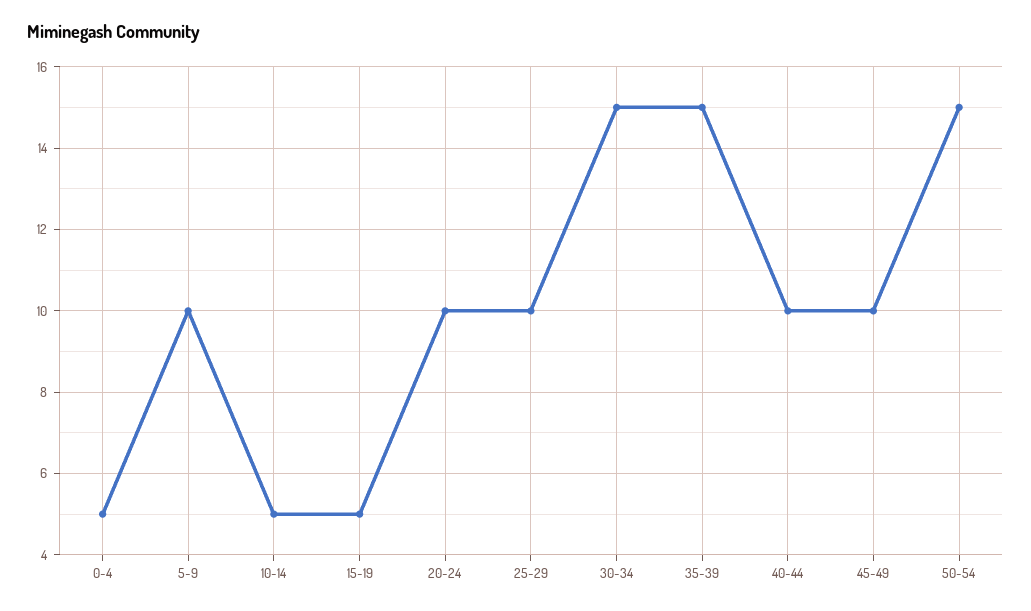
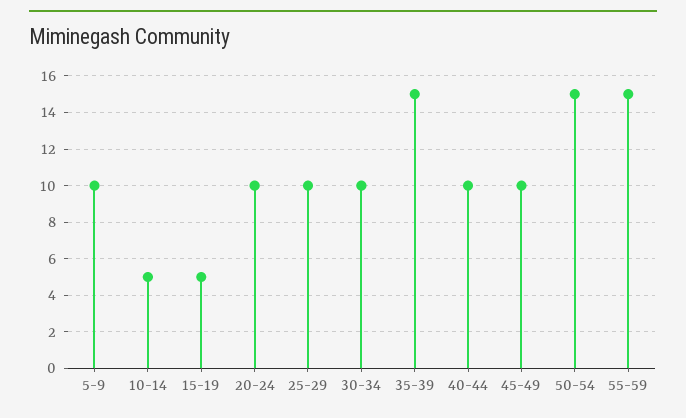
0-4: 5 -> none
30-34: 15 -> 10
55-59: none -> 15

